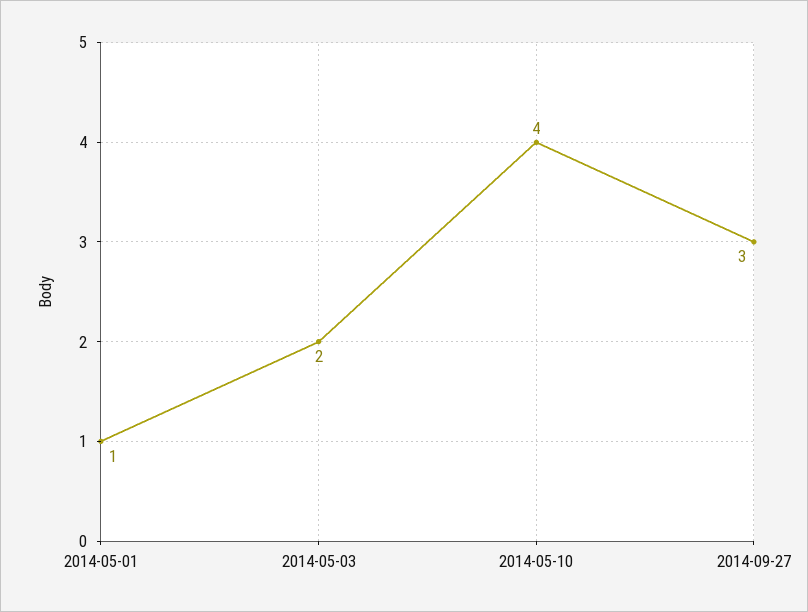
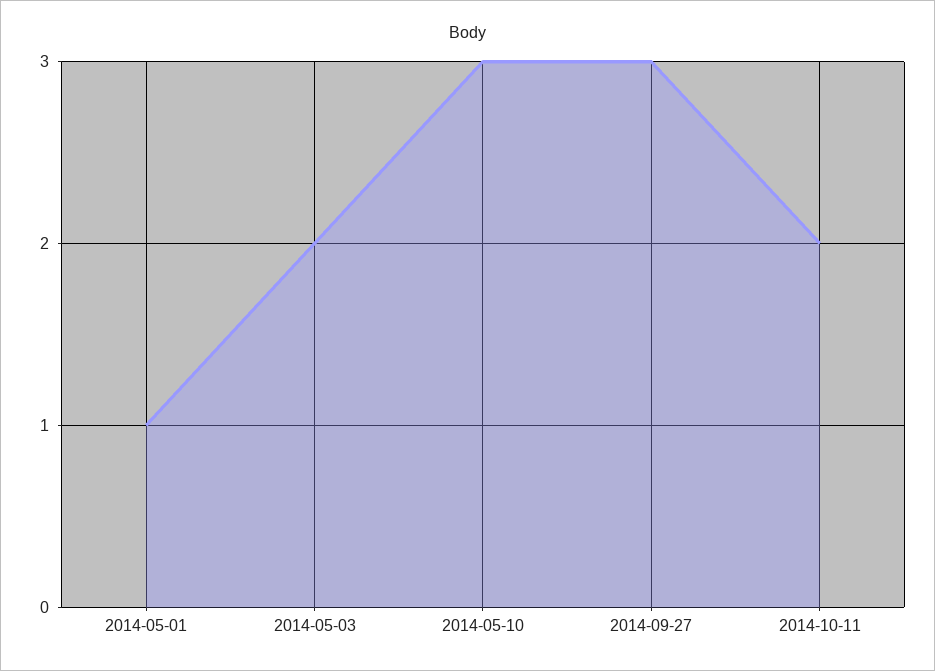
2014-05-10: 4 -> 3
2014-10-11: none -> 2

